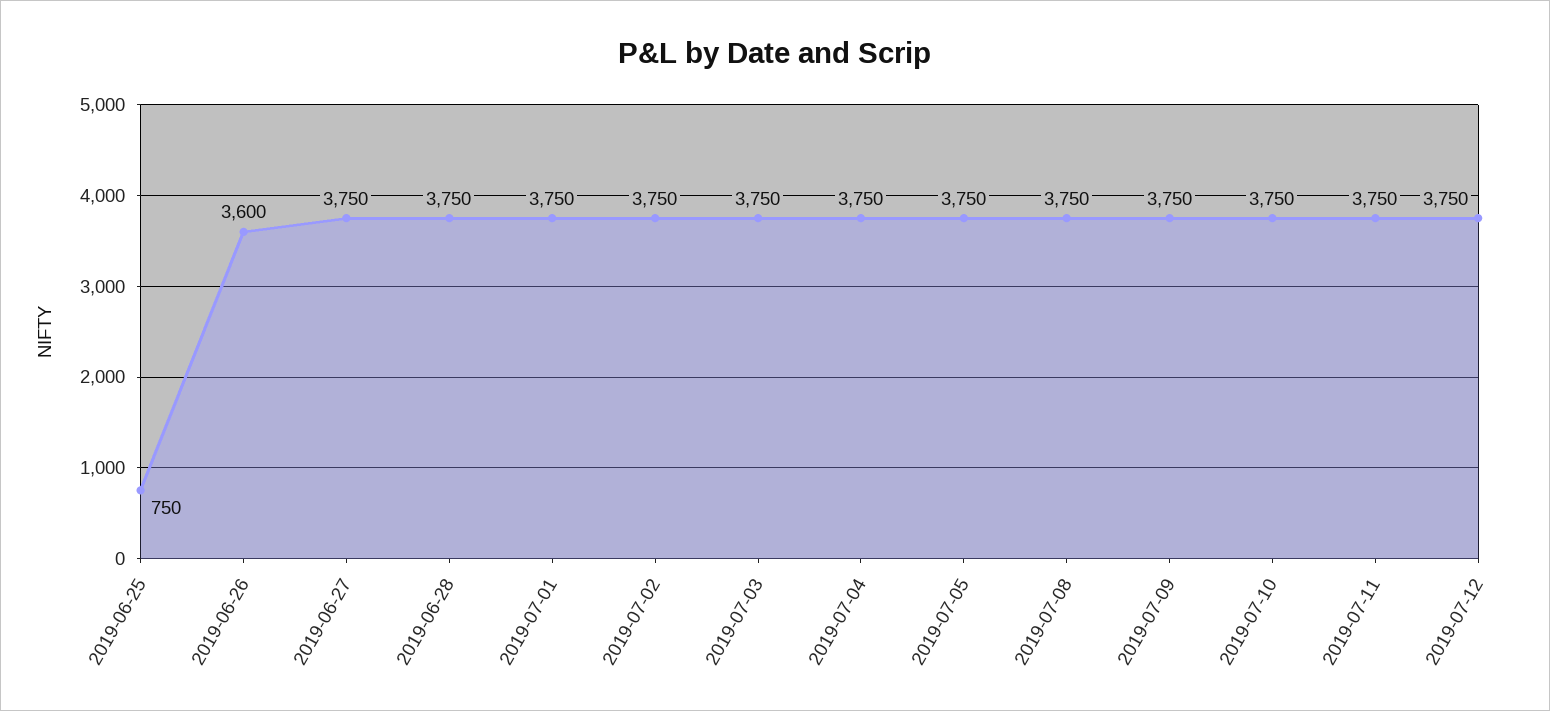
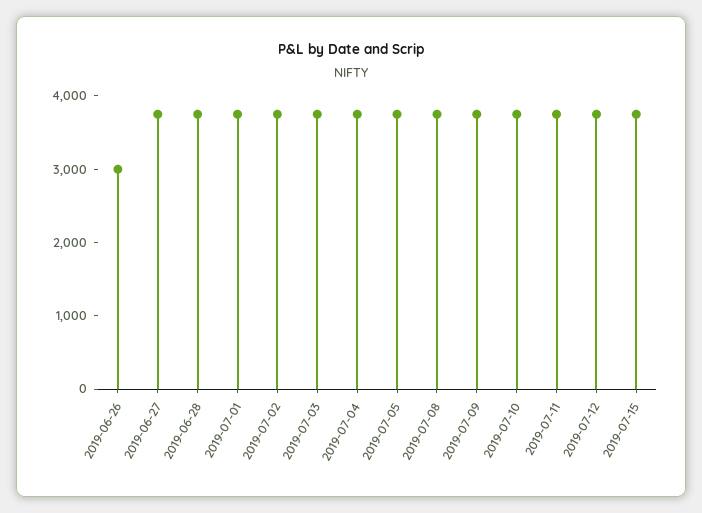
2019-06-25: 750 -> none
2019-06-26: 3600 -> 3000
2019-07-15: none -> 3800

